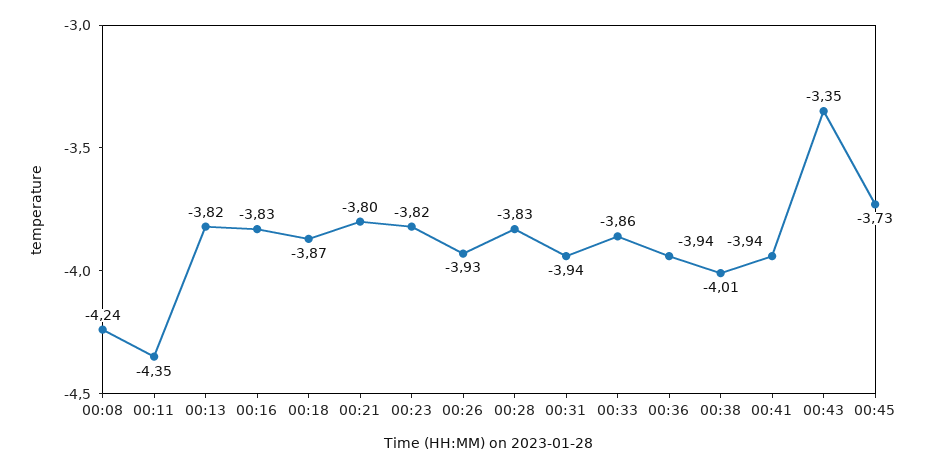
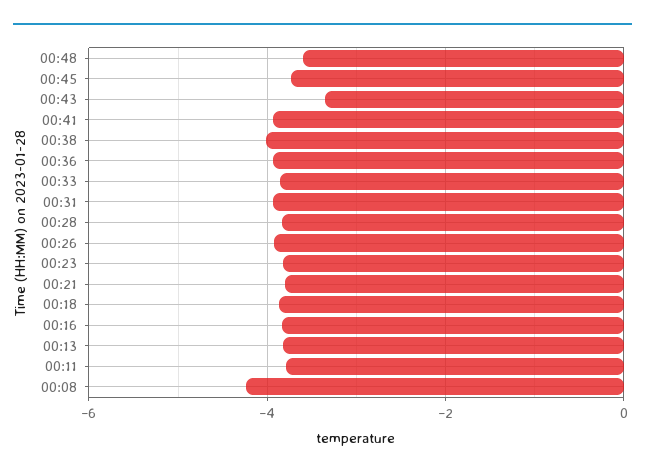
00:11: -4.35 -> -3.8
00:48: none -> -3.6

